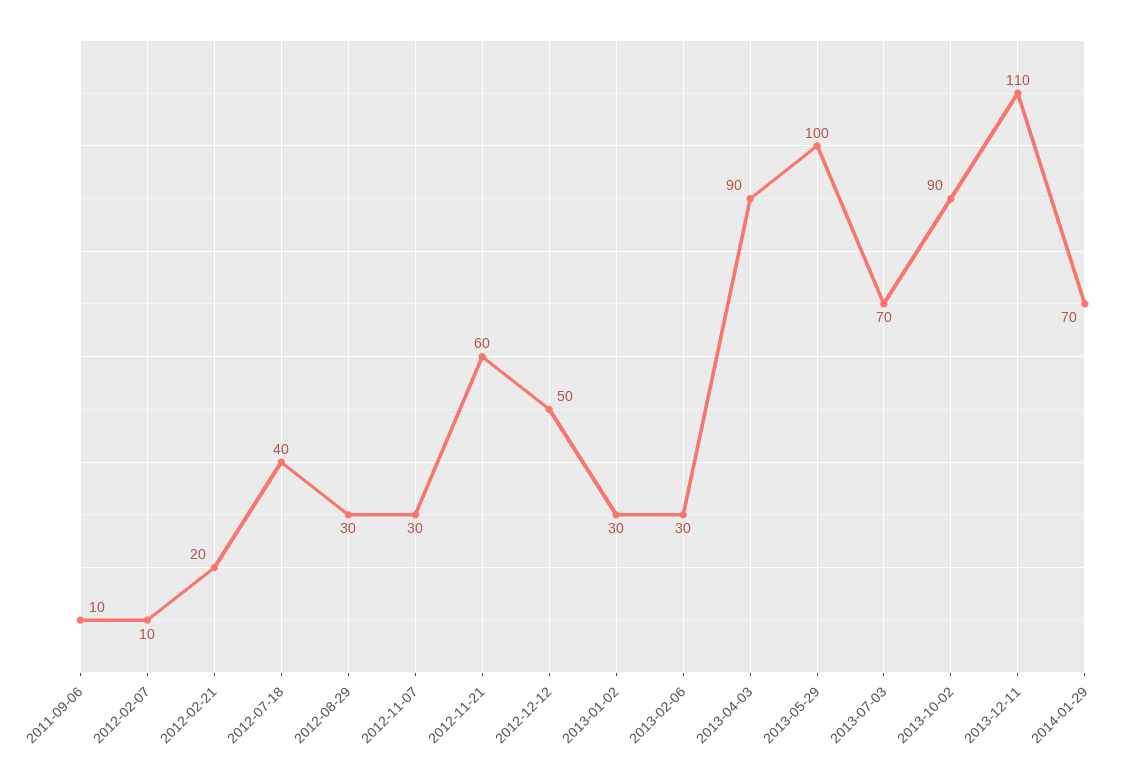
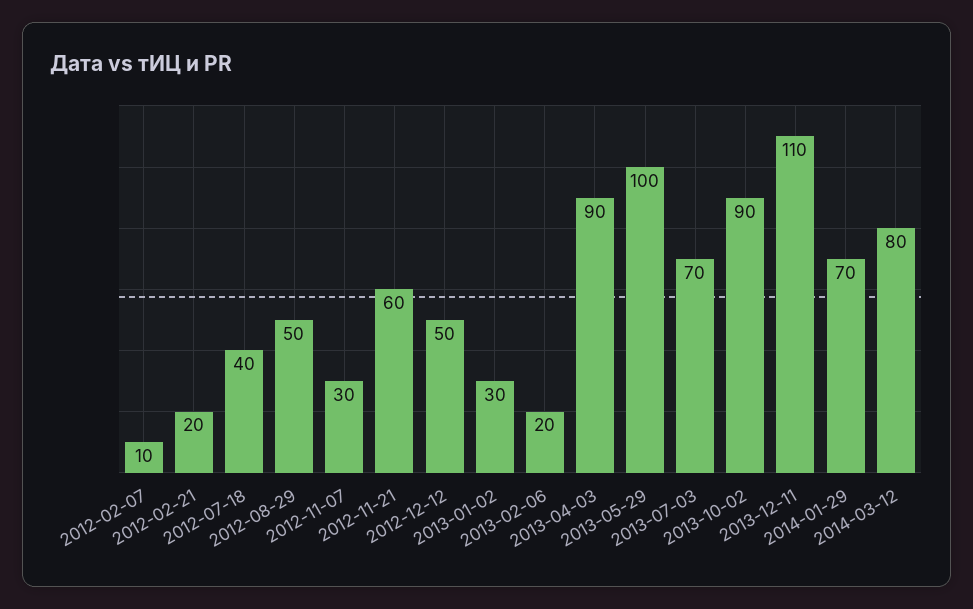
2011-09-06: 10 -> none
2012-08-29: 30 -> 50
2013-02-06: 30 -> 20
2014-03-12: none -> 80

